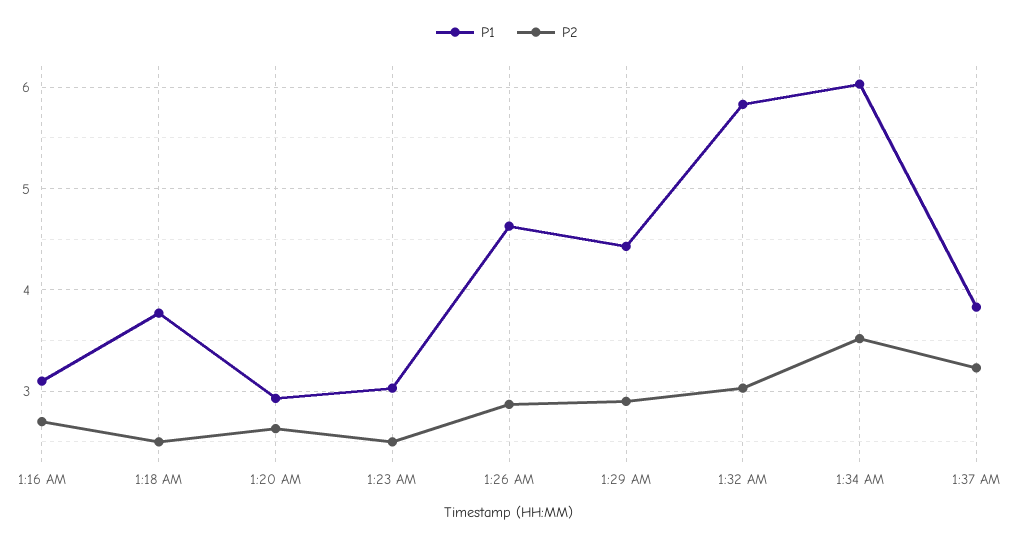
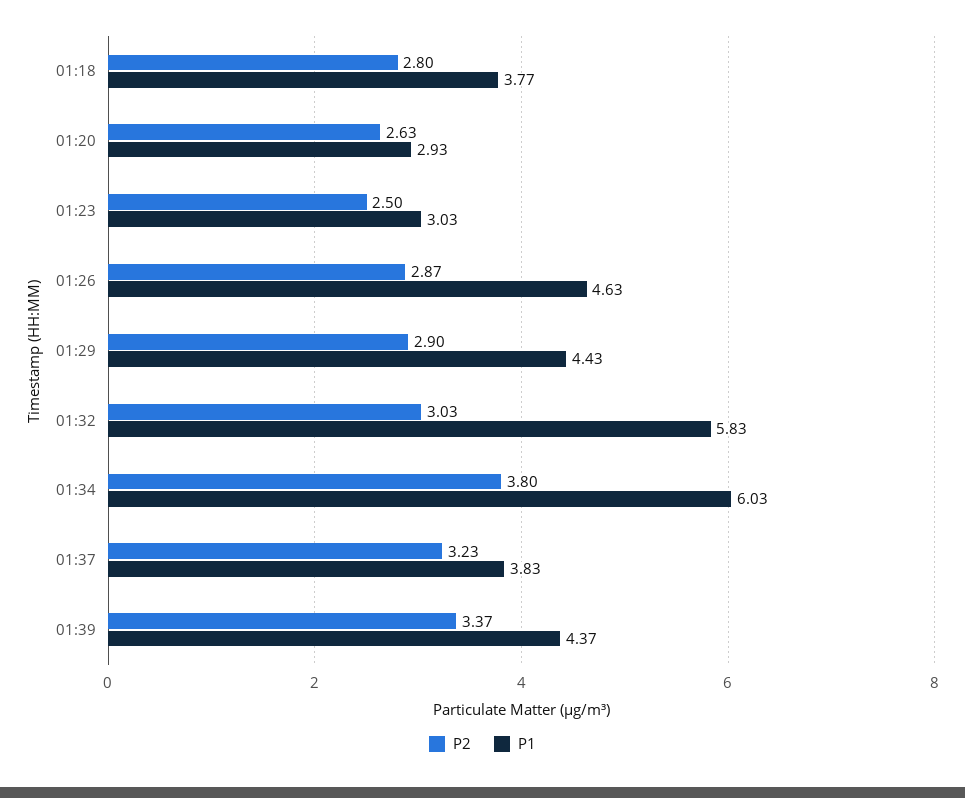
P1, 1:16 AM: 3.1 -> none
P2, 1:16 AM: 2.7 -> none
P2, 1:18 AM: 2.5 -> 2.8
P2, 1:34 AM: 3.5 -> 3.8
P2, 01:39: none -> 3.37
P1, 01:39: none -> 4.37

